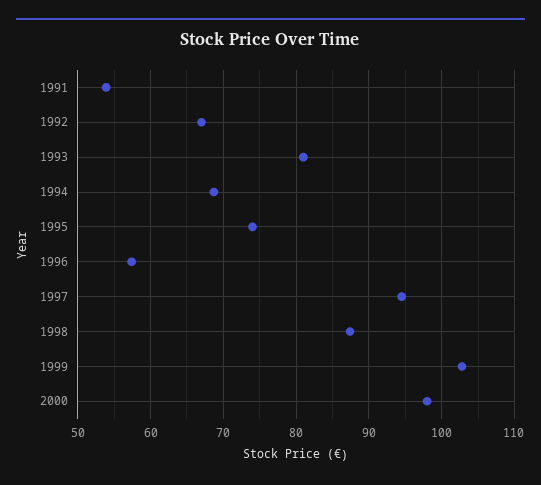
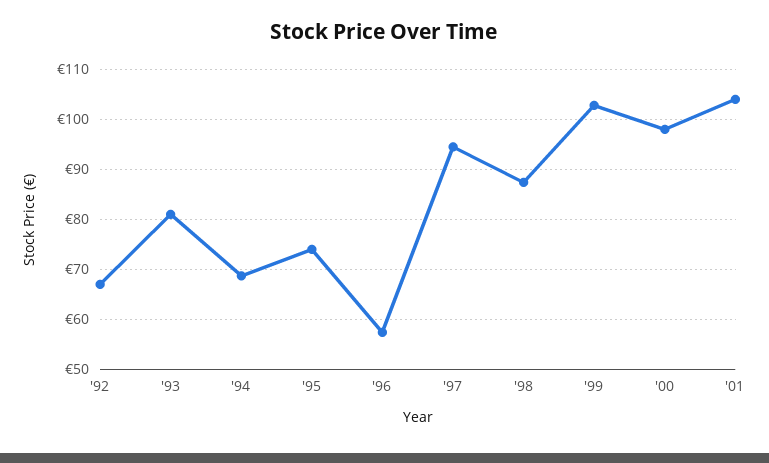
1991: 54 -> none
'01: none -> 104

